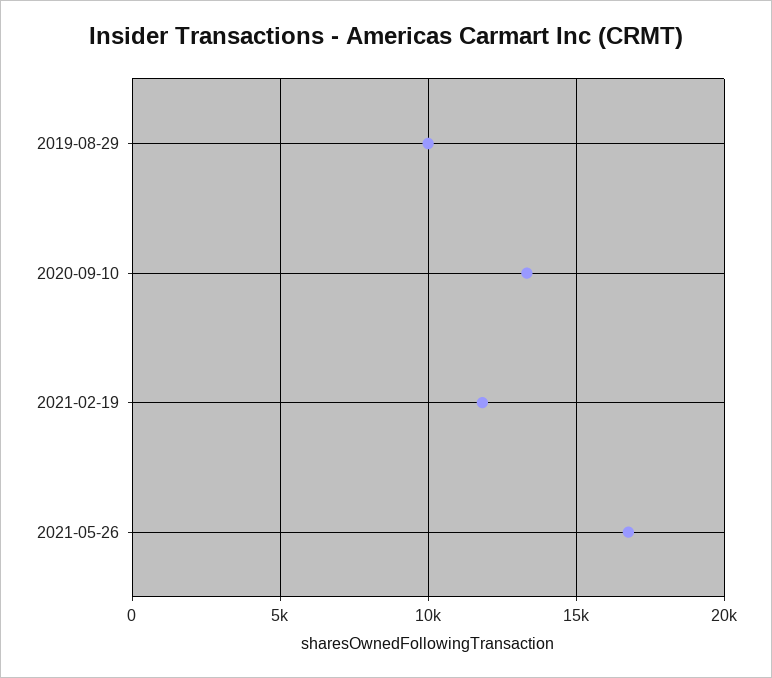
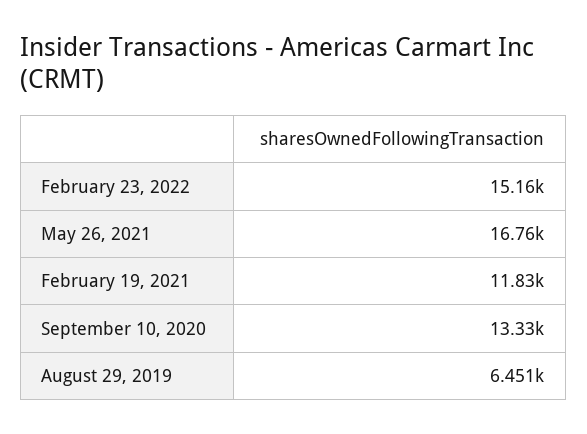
2019-08-29: 10000 -> 6451
February 23, 2022: none -> 15160

